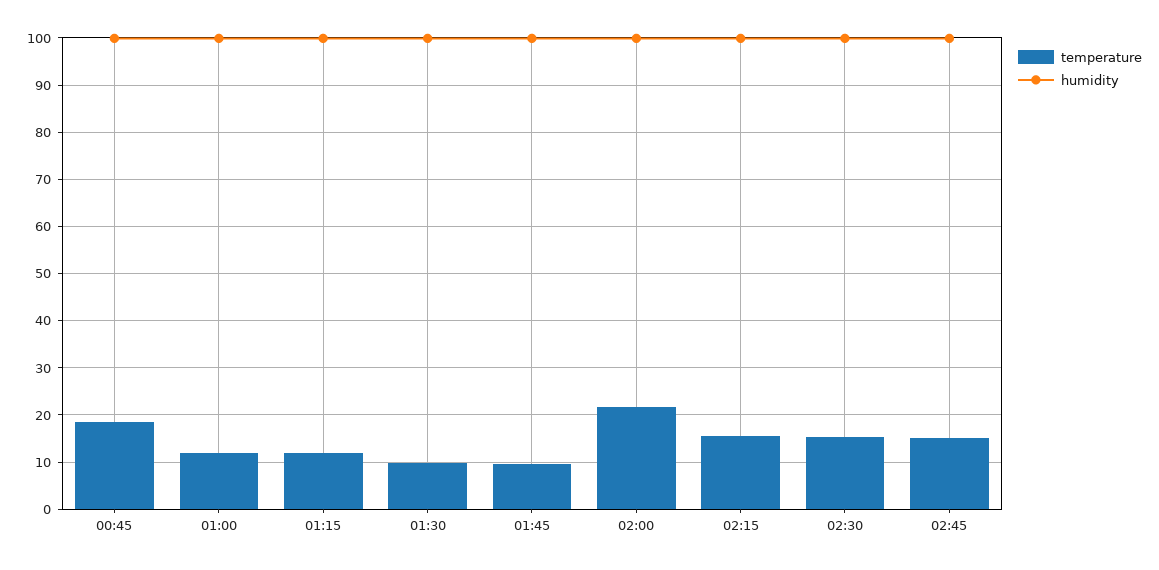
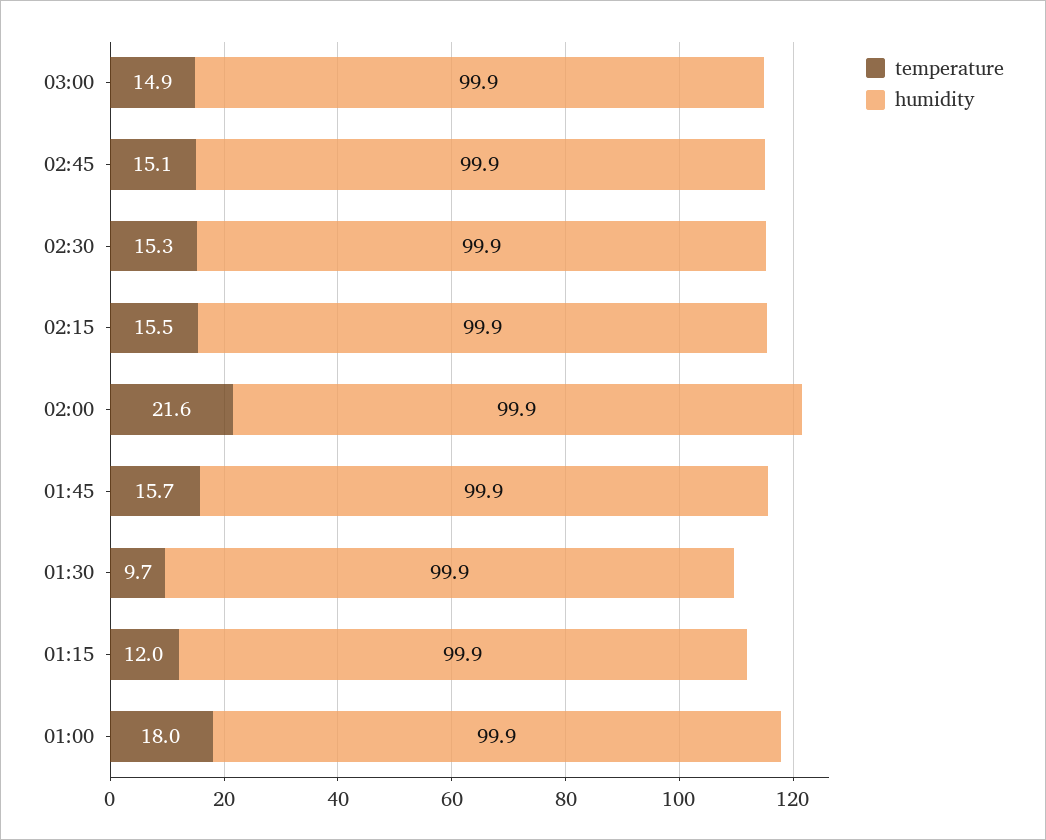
temperature, 00:45: 18 -> none
humidity, 00:45: 100 -> none
temperature, 01:00: 12 -> 18
temperature, 01:45: 10 -> 15.7
temperature, 03:00: none -> 14.9
humidity, 03:00: none -> 99.9

